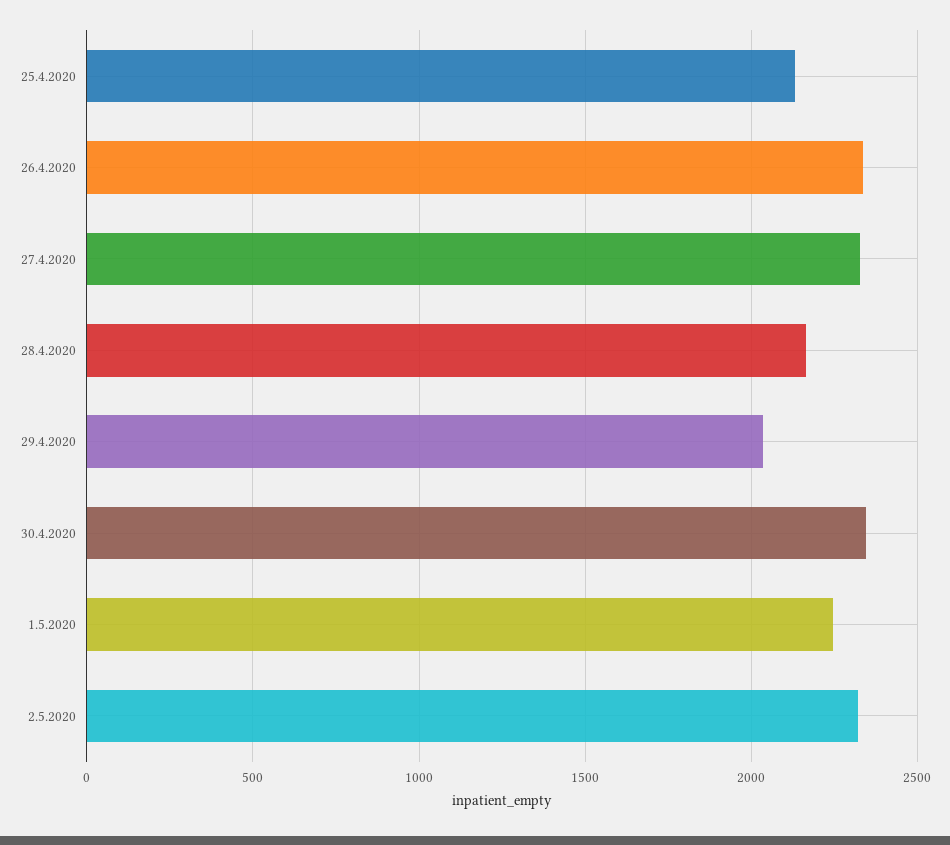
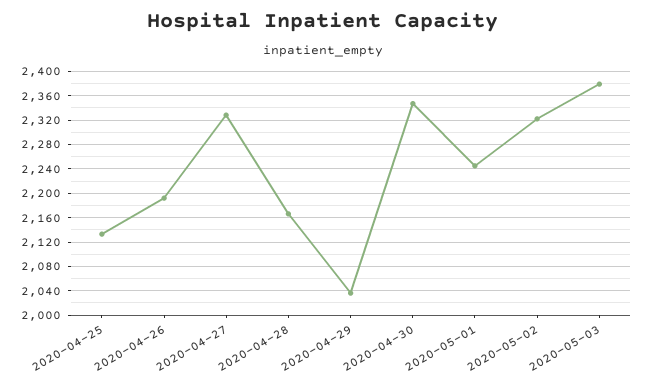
26.4.2020: 2350 -> 2190
2020-05-03: none -> 2380

